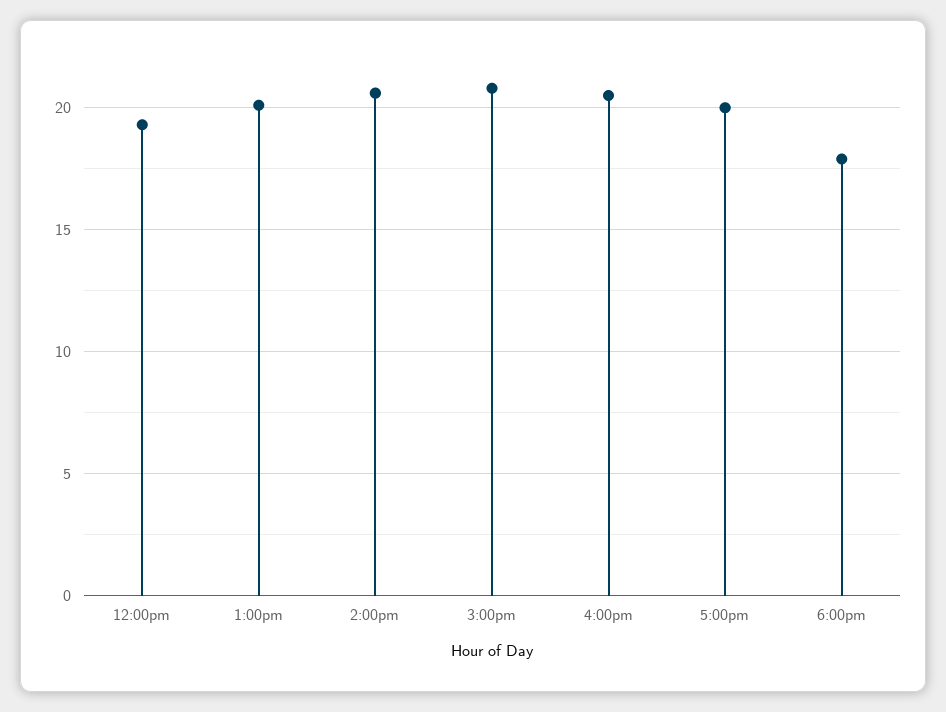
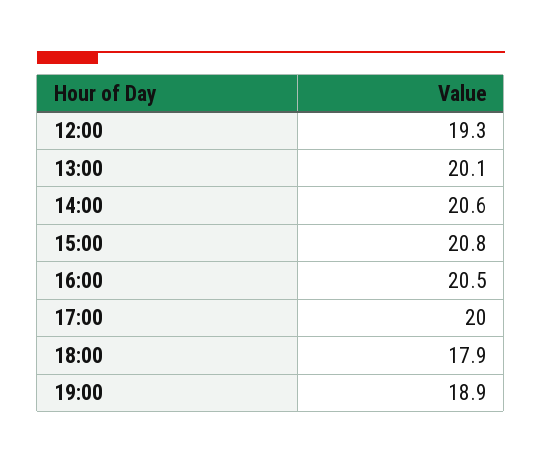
19:00: none -> 18.9

